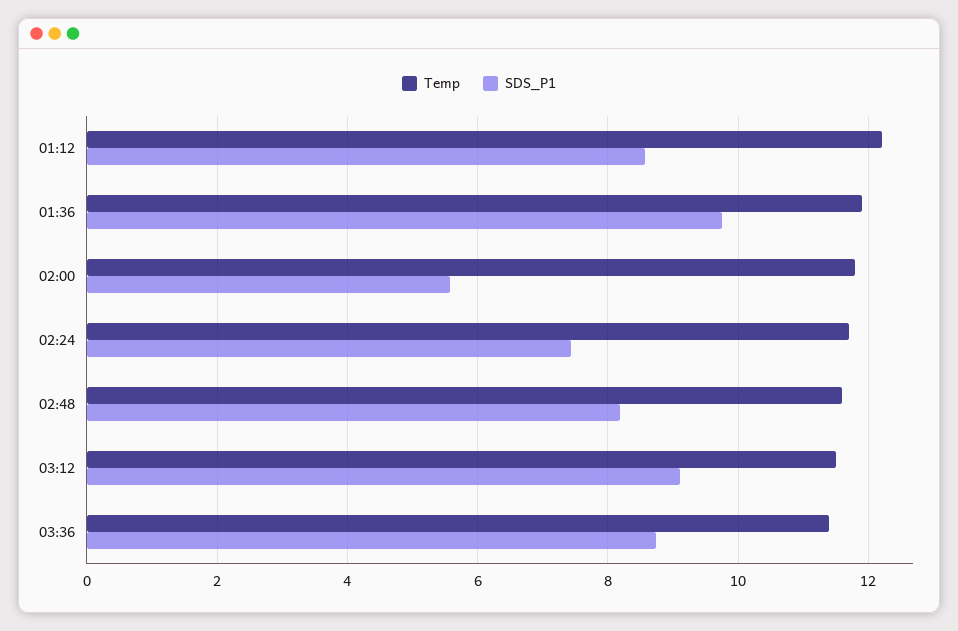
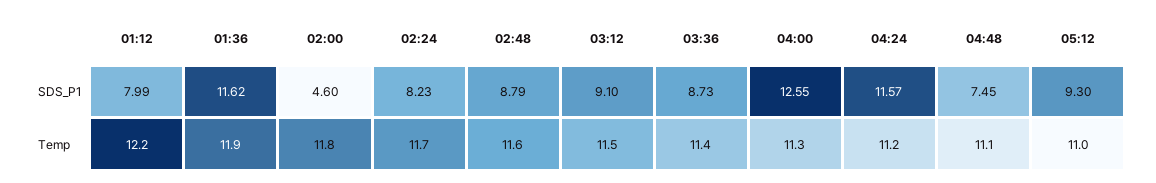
SDS_P1, 01:12: 8.6 -> 7.99
SDS_P1, 01:36: 9.8 -> 11.62
SDS_P1, 02:00: 5.6 -> 4.6
SDS_P1, 02:24: 7.4 -> 8.23
SDS_P1, 02:48: 8.2 -> 8.79
SDS_P1, 04:00: none -> 12.55
SDS_P1, 04:24: none -> 11.57
SDS_P1, 04:48: none -> 7.45
SDS_P1, 05:12: none -> 9.3
Temp, 04:00: none -> 11.3
Temp, 04:24: none -> 11.2
Temp, 04:48: none -> 11.1
Temp, 05:12: none -> 11

